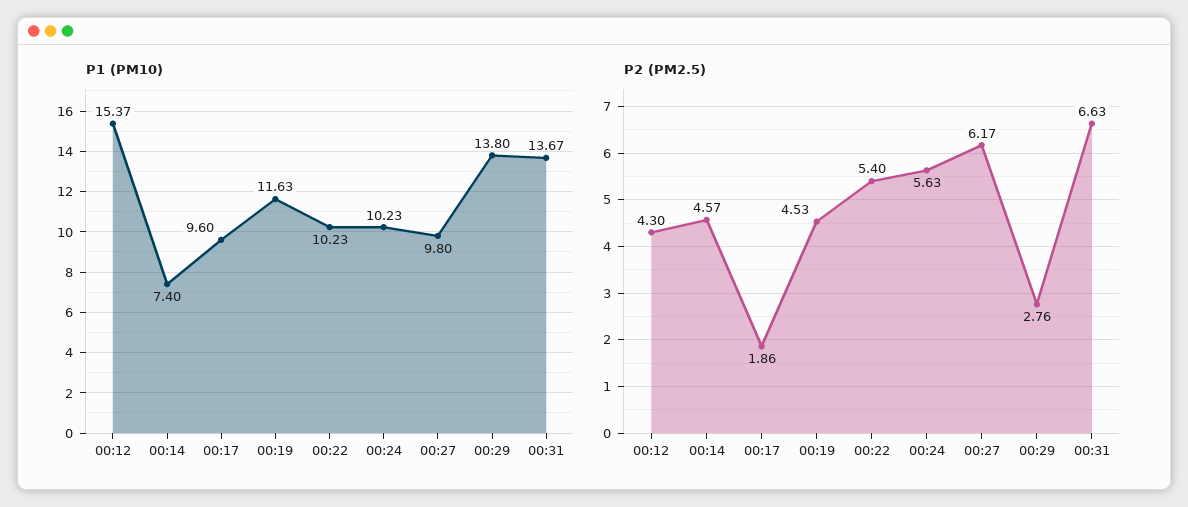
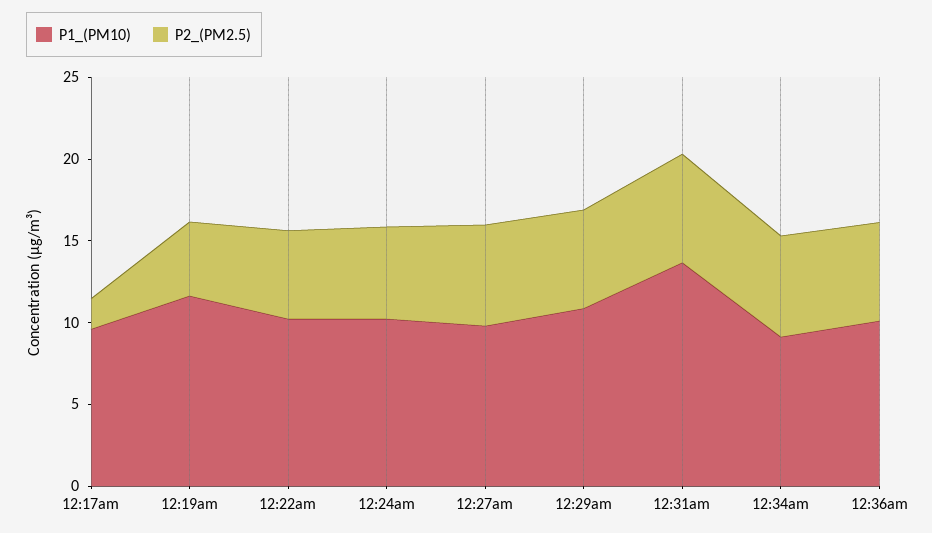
P1 (PM10), 00:12: 15.37 -> none
P1 (PM10), 00:14: 7.4 -> none
P1 (PM10), 00:29: 13.8 -> 11
P2 (PM2.5), 00:12: 4.3 -> none
P2 (PM2.5), 00:14: 4.57 -> none
P2 (PM2.5), 00:29: 2.76 -> 6
P1 (PM10), 12:34am: none -> 9
P2 (PM2.5), 12:34am: none -> 6
P1 (PM10), 12:36am: none -> 10
P2 (PM2.5), 12:36am: none -> 6

